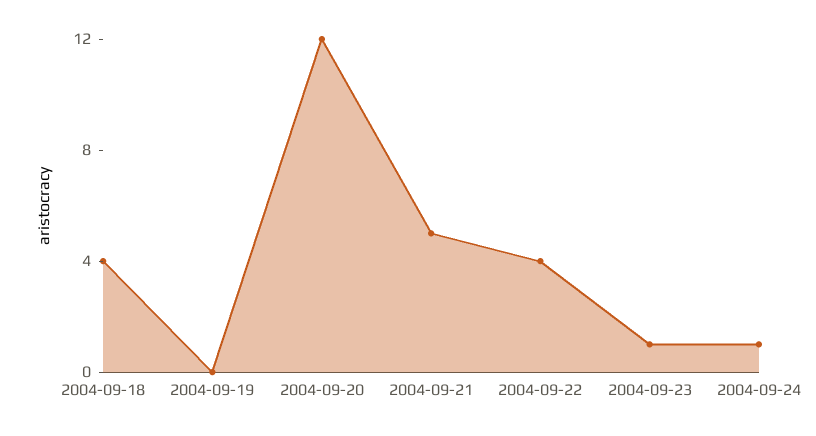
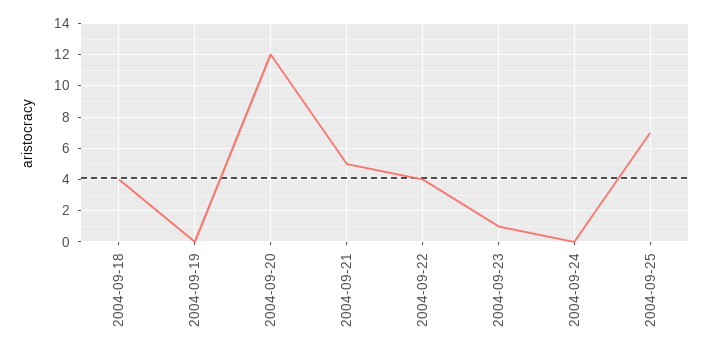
2004-09-24: 1 -> 0
2004-09-25: none -> 7

